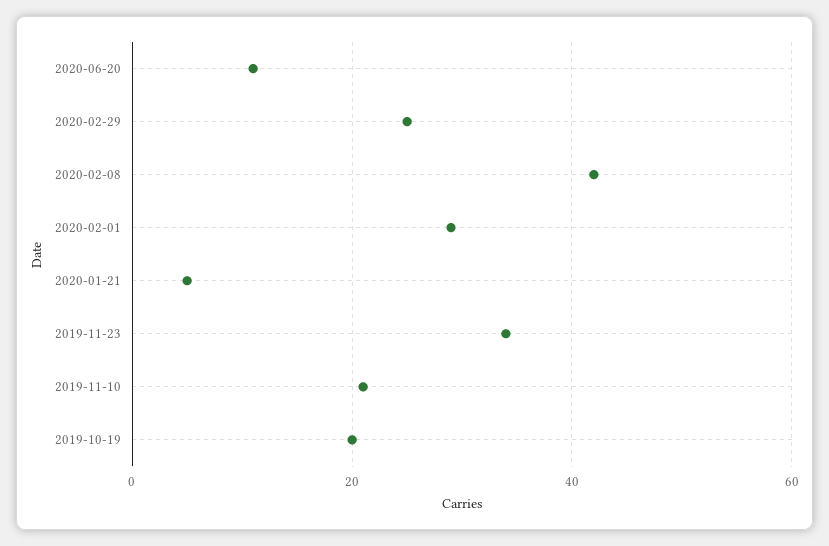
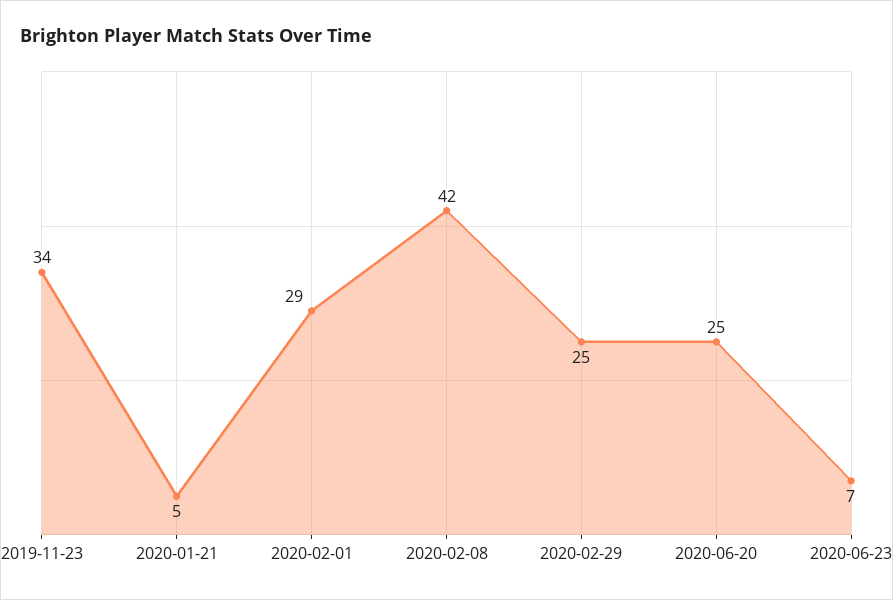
2020-06-20: 10 -> 25
2019-11-10: 20 -> none
2019-10-19: 20 -> none
2020-06-23: none -> 7

